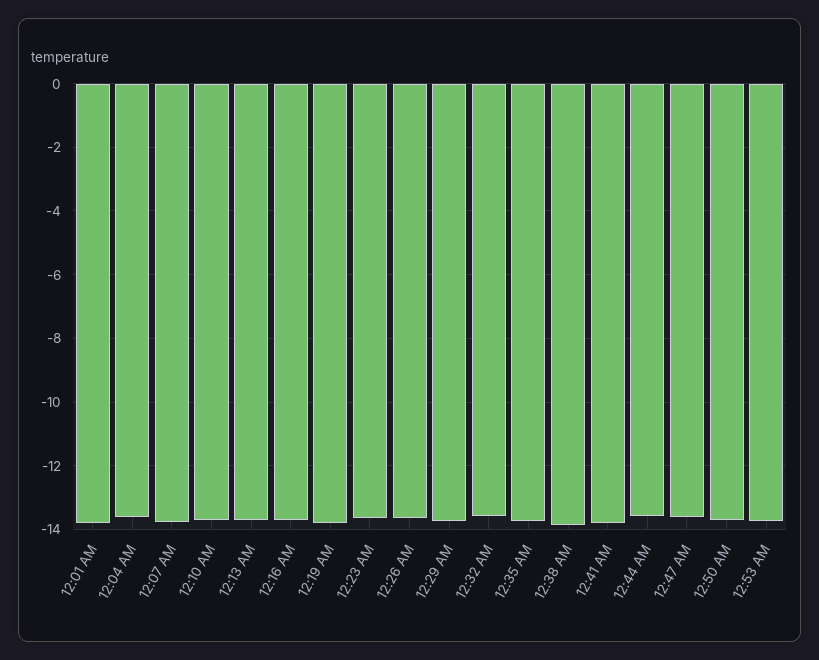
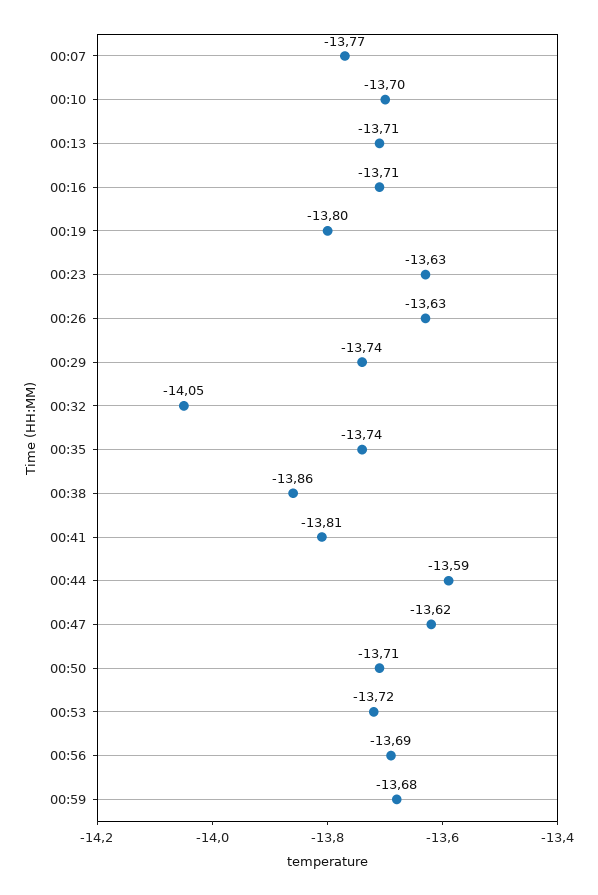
12:01 AM: -13.8 -> none
12:04 AM: -13.6 -> none
12:32 AM: -13.6 -> -14.05
00:56: none -> -13.69
00:59: none -> -13.68

